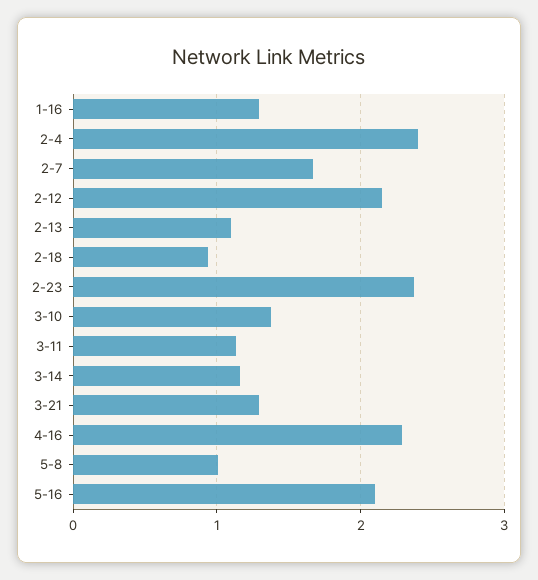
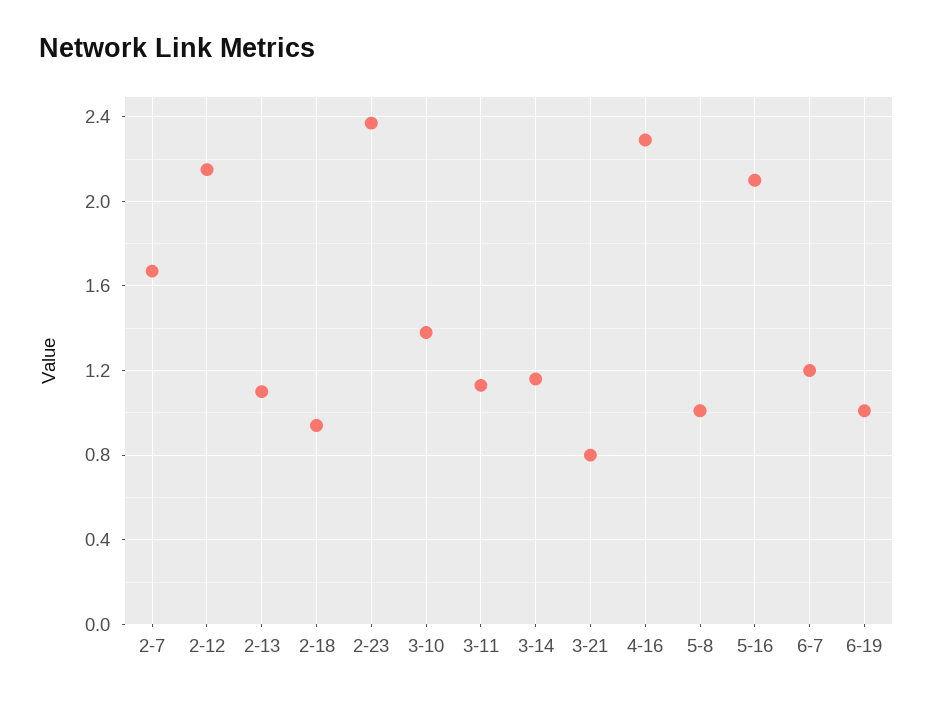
1-16: 1.3 -> none
2-4: 2.4 -> none
3-21: 1.3 -> 0.8
6-7: none -> 1.2
6-19: none -> 1

